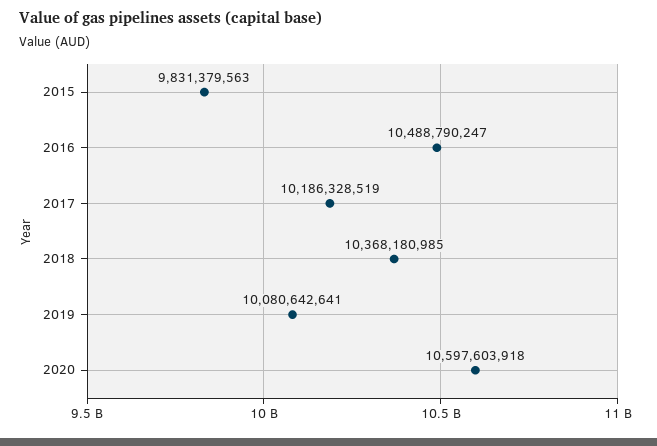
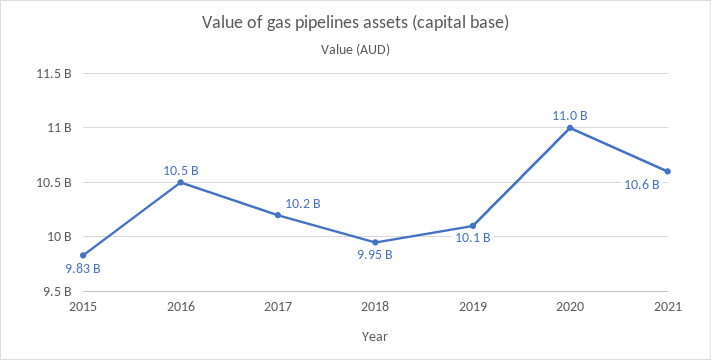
2018: 10368180985 -> 9950000000
2020: 10597603918 -> 11000000000
2021: none -> 10600000000

